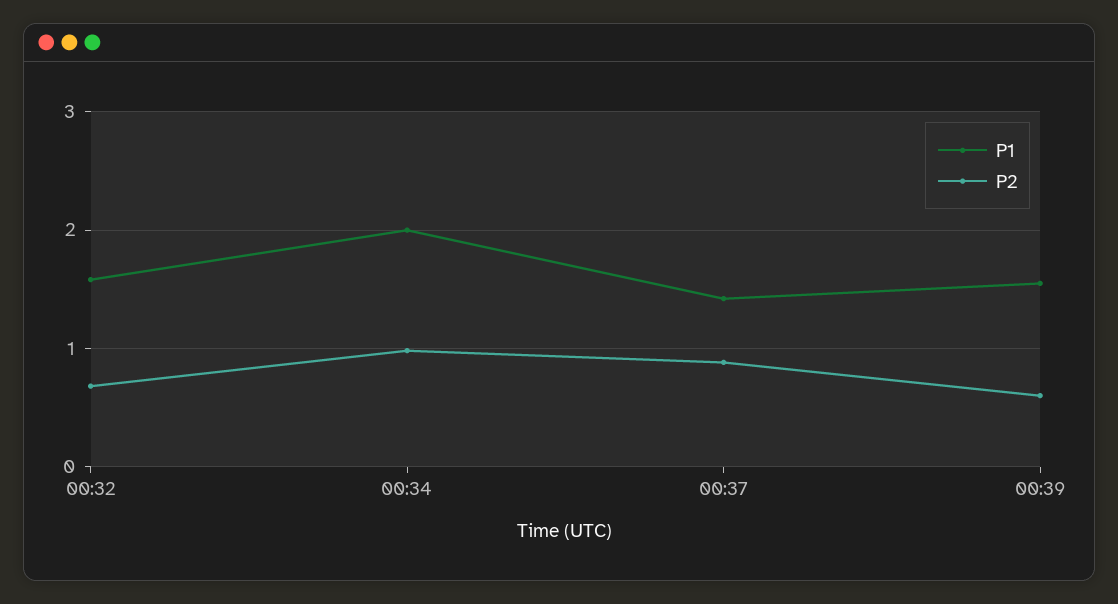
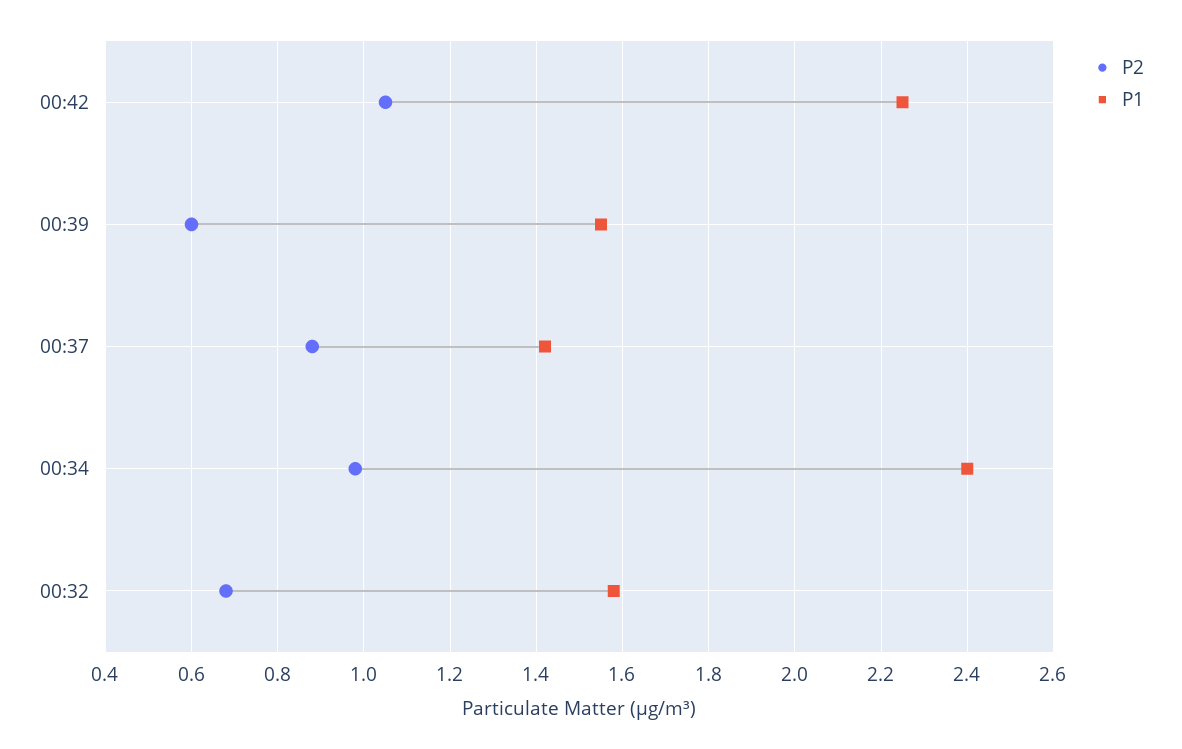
P1, 00:34: 2 -> 2.4
P2, 00:42: none -> 1.05
P1, 00:42: none -> 2.25

